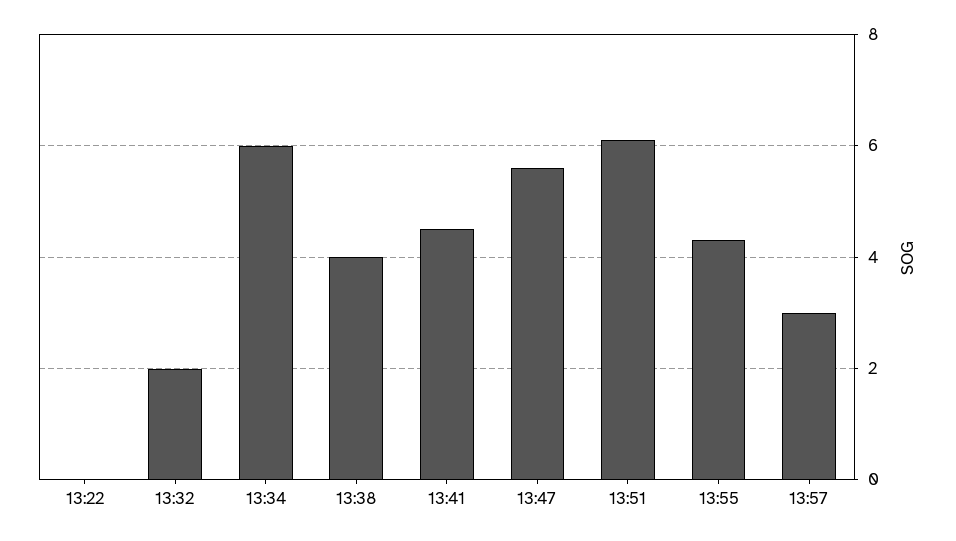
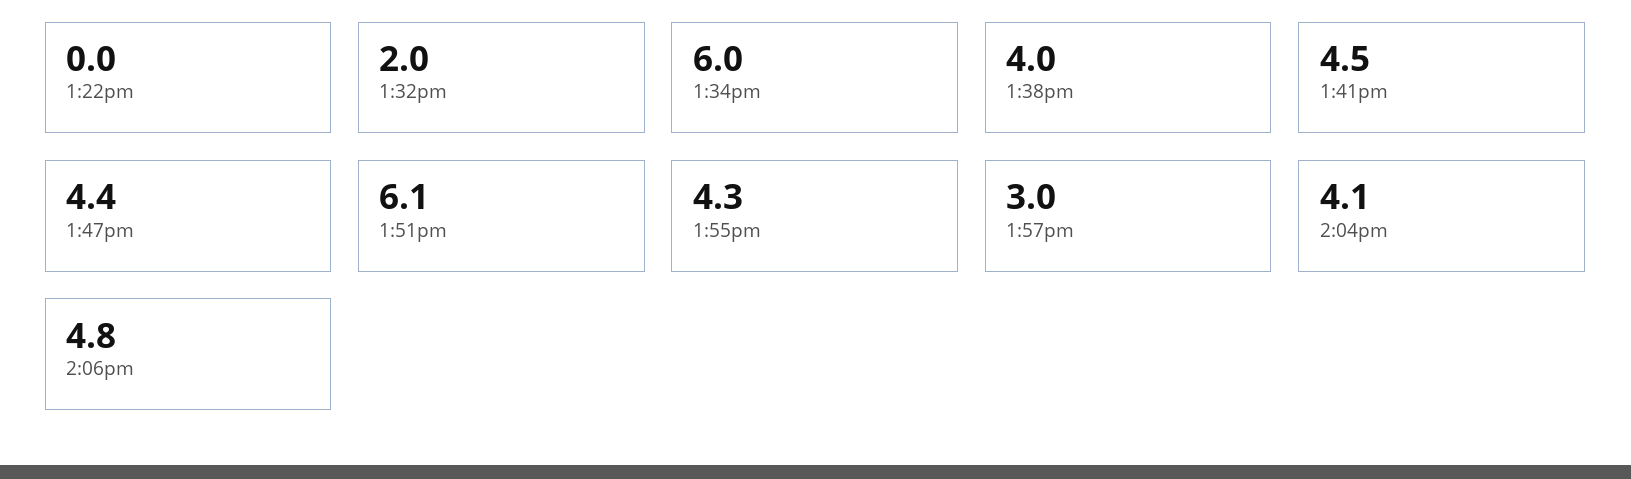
13:47: 5.5 -> 4.4
2:04pm: none -> 4.1
2:06pm: none -> 4.8

